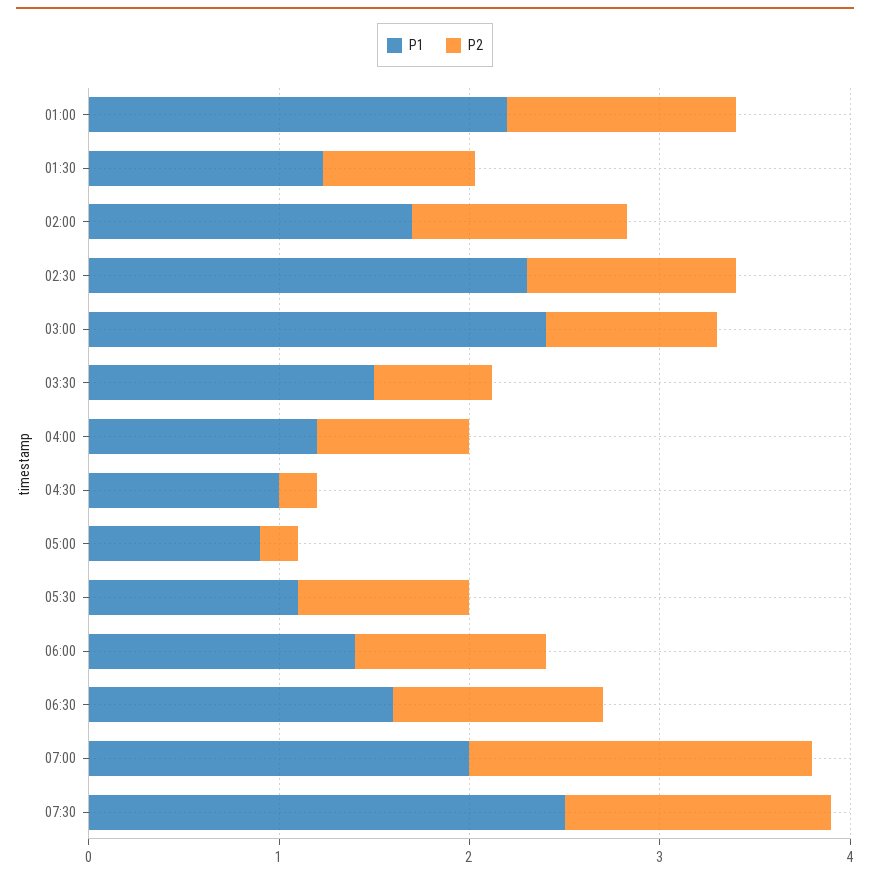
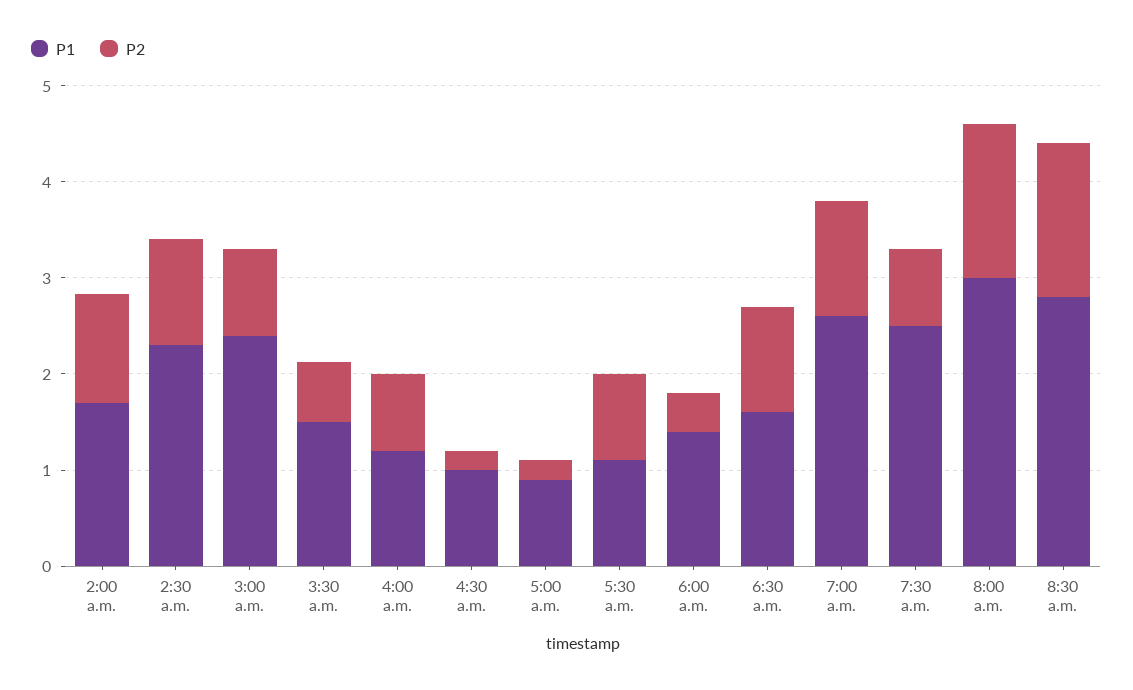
P1, 01:00: 2.2 -> none
P2, 01:00: 1.2 -> none
P1, 01:30: 1.2 -> none
P2, 01:30: 0.8 -> none
P2, 06:00: 1 -> 0.4
P1, 07:00: 2 -> 2.6
P2, 07:00: 1.8 -> 1.2
P2, 07:30: 1.4 -> 0.8
P1, 8:00 a.m.: none -> 3
P2, 8:00 a.m.: none -> 1.6
P1, 8:30 a.m.: none -> 2.8
P2, 8:30 a.m.: none -> 1.6

